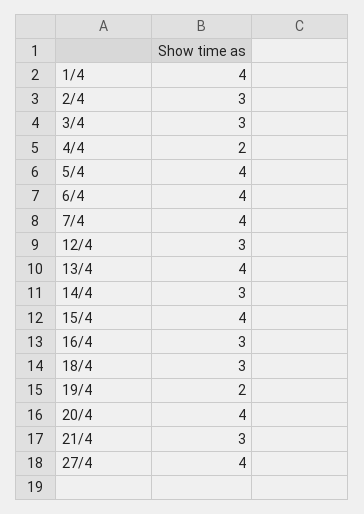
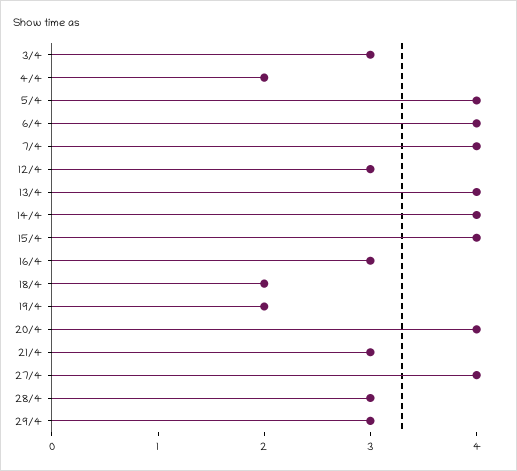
1/4: 4 -> none
2/4: 3 -> none
14/4: 3 -> 4
18/4: 3 -> 2
28/4: none -> 3
29/4: none -> 3

